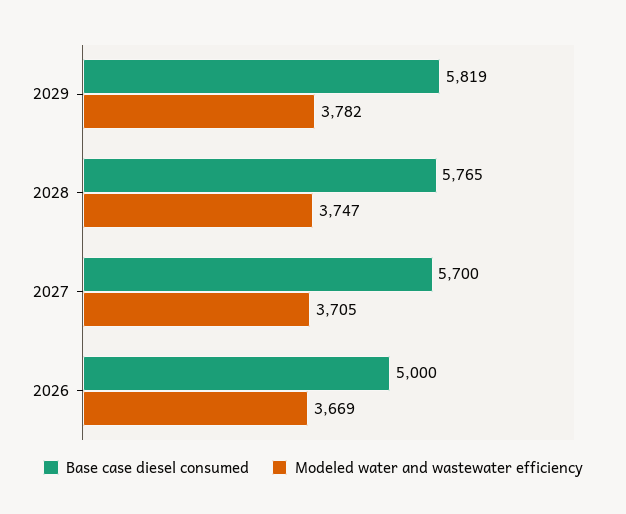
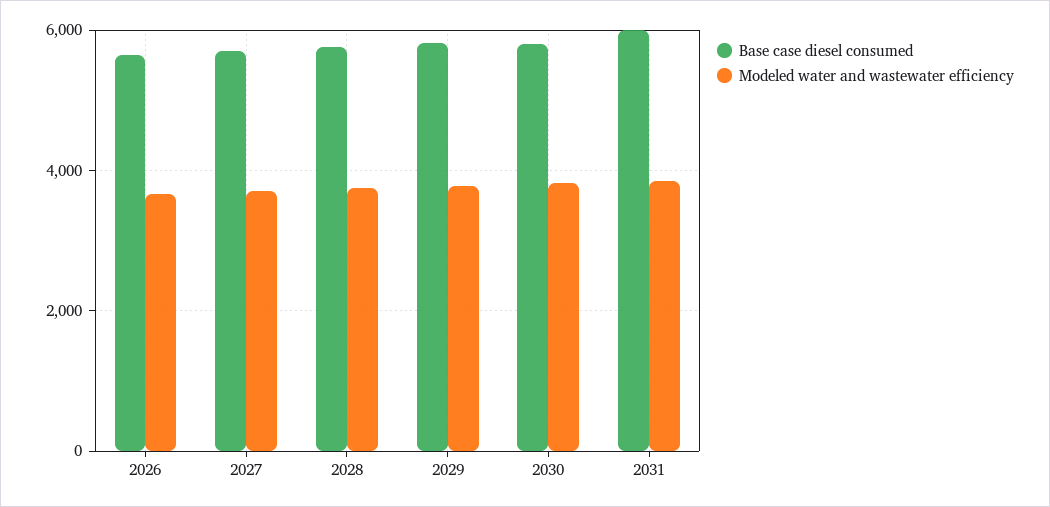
Base case diesel consumed, 2026: 5000 -> 5600
Base case diesel consumed, 2030: none -> 5800
Modeled water and wastewater efficiency, 2030: none -> 3800
Base case diesel consumed, 2031: none -> 6000
Modeled water and wastewater efficiency, 2031: none -> 3800

